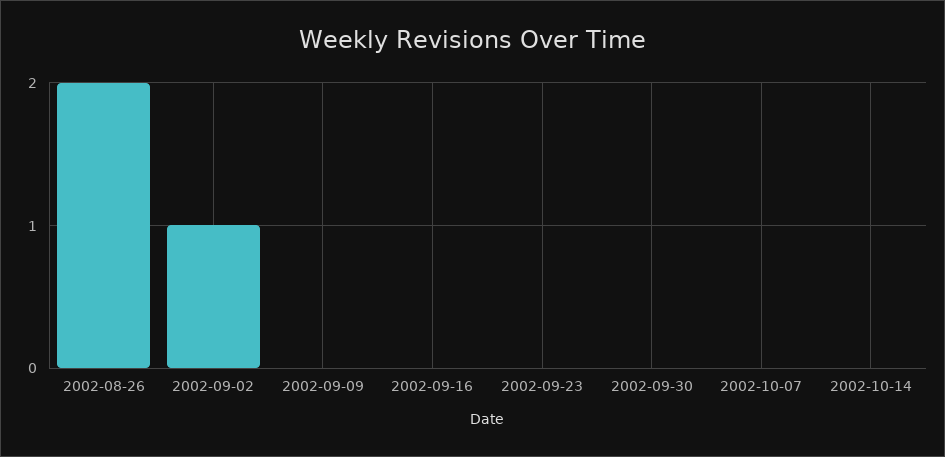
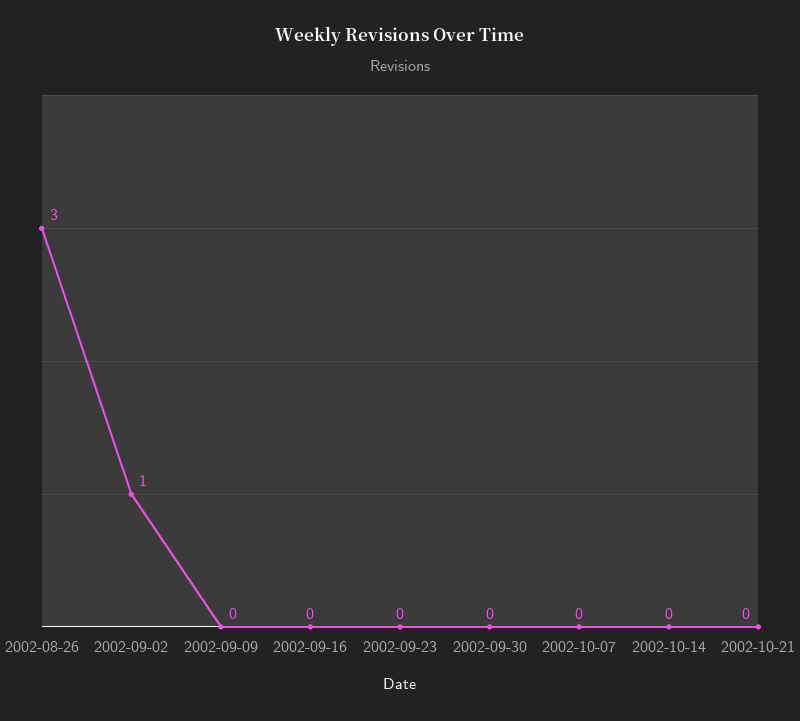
2002-08-26: 2 -> 3
2002-10-21: none -> 0

